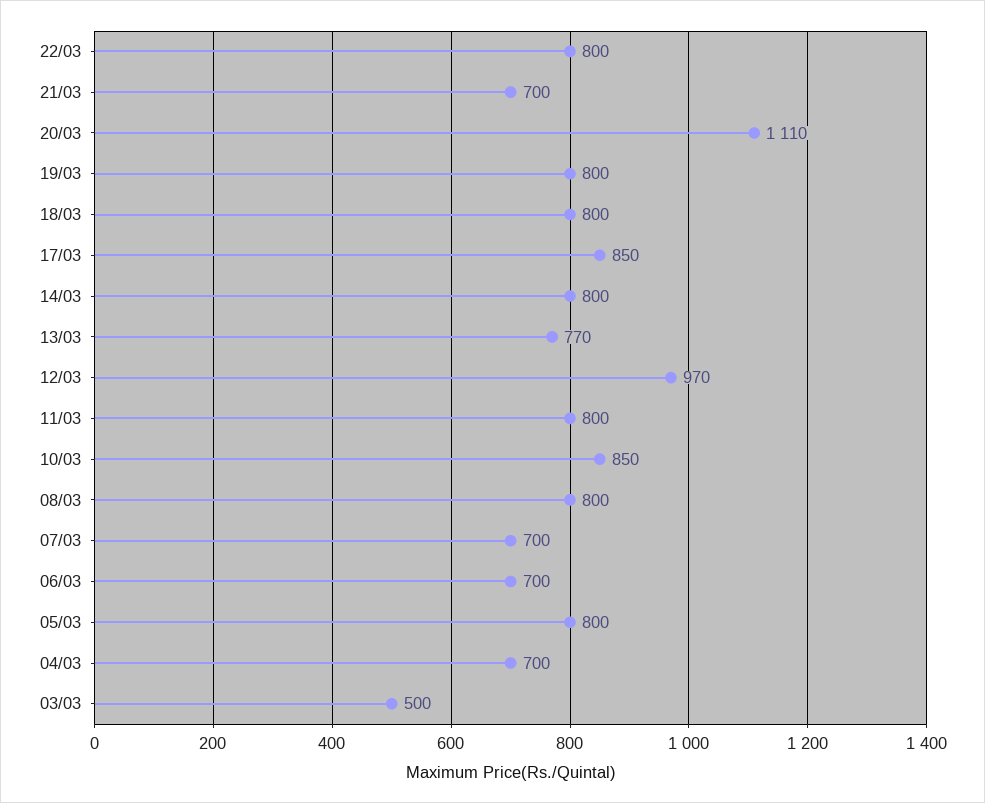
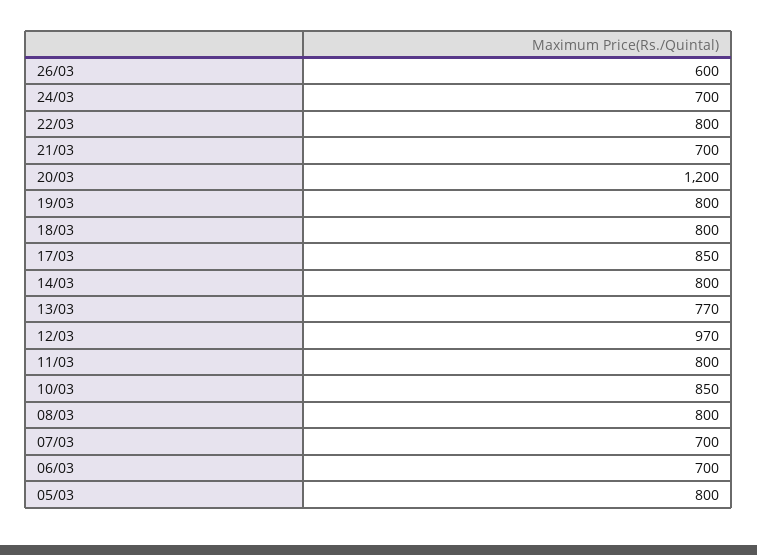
20/03: 1110 -> 1200
04/03: 700 -> none
03/03: 500 -> none
26/03: none -> 600
24/03: none -> 700

